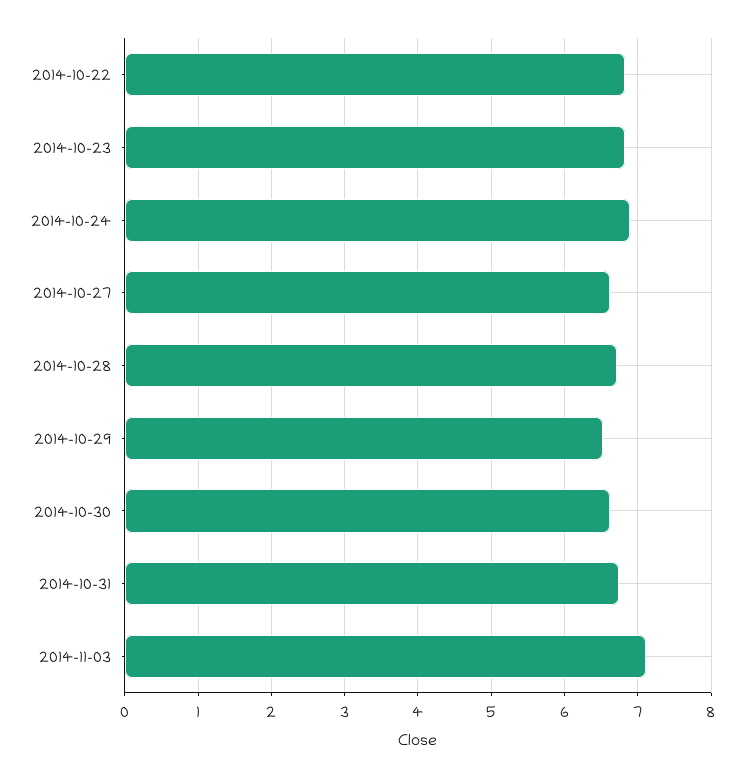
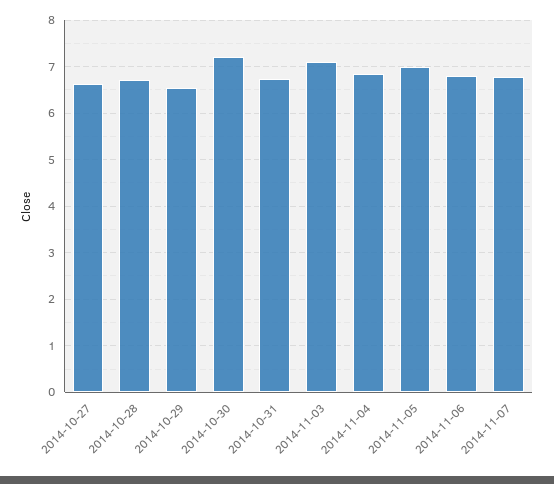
2014-10-22: 6.8 -> none
2014-10-23: 6.8 -> none
2014-10-24: 6.9 -> none
2014-10-30: 6.6 -> 7.2
2014-11-04: none -> 6.8
2014-11-05: none -> 7
2014-11-06: none -> 6.8
2014-11-07: none -> 6.8

